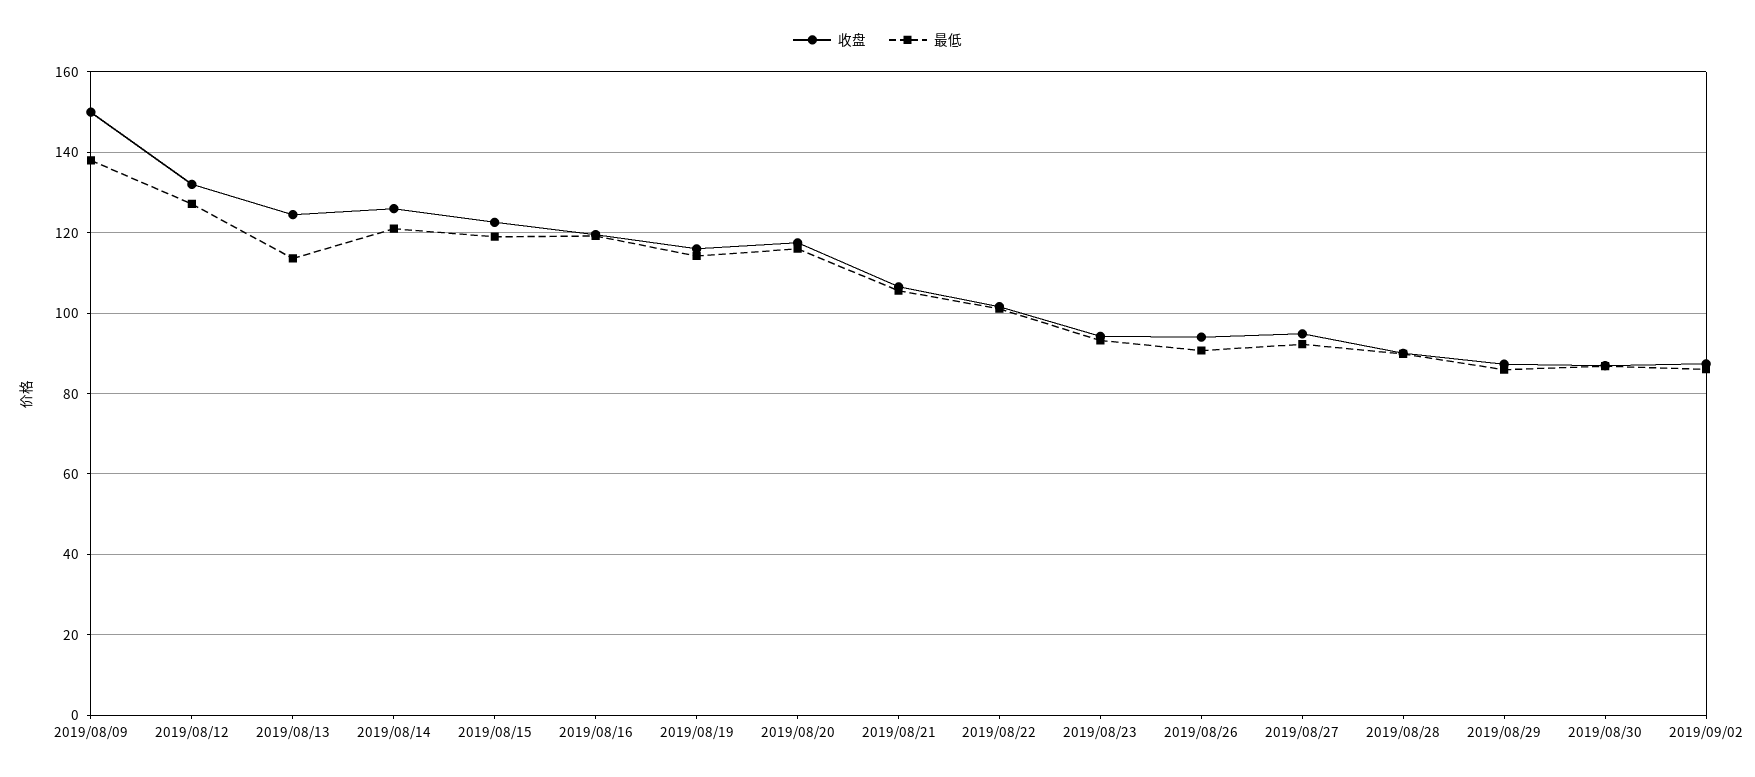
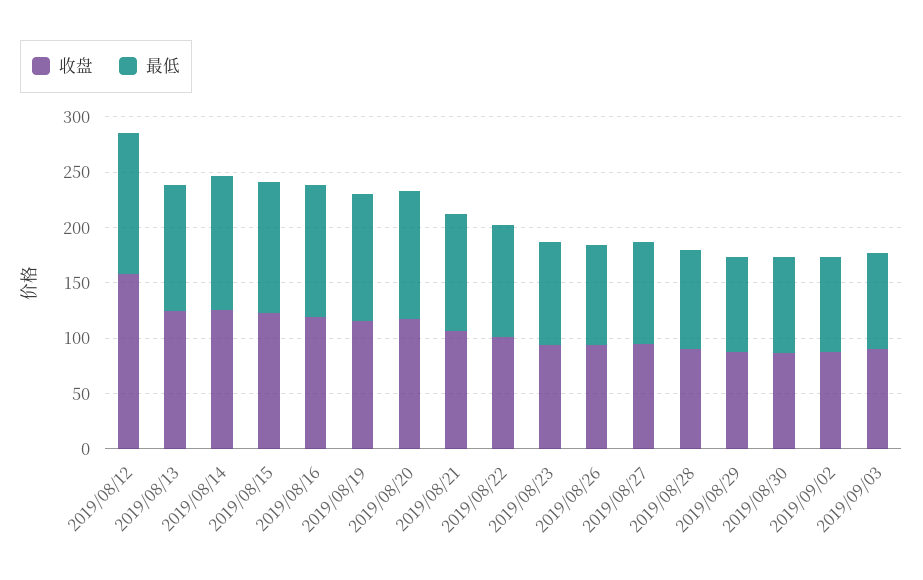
收盘, 2019/08/09: 150 -> none
最低, 2019/08/09: 138 -> none
收盘, 2019/08/12: 132 -> 160
收盘, 2019/09/03: none -> 90
最低, 2019/09/03: none -> 90

